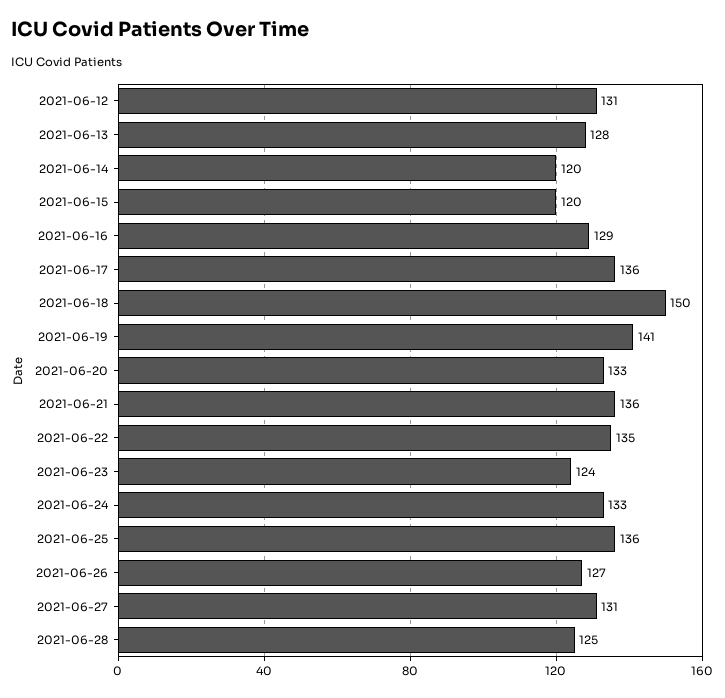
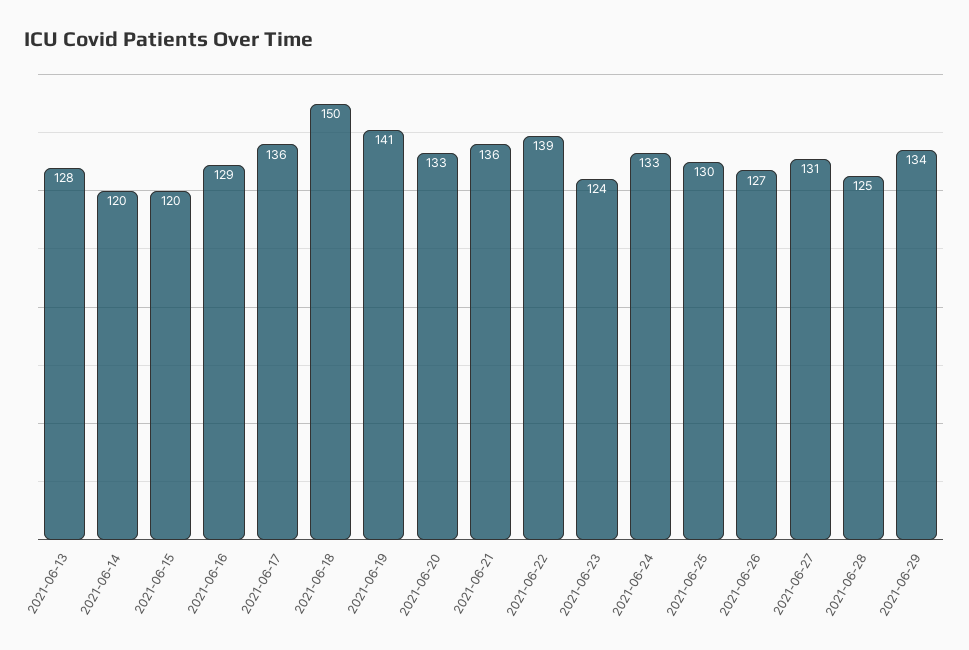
2021-06-12: 131 -> none
2021-06-22: 135 -> 139
2021-06-25: 136 -> 130
2021-06-29: none -> 134

